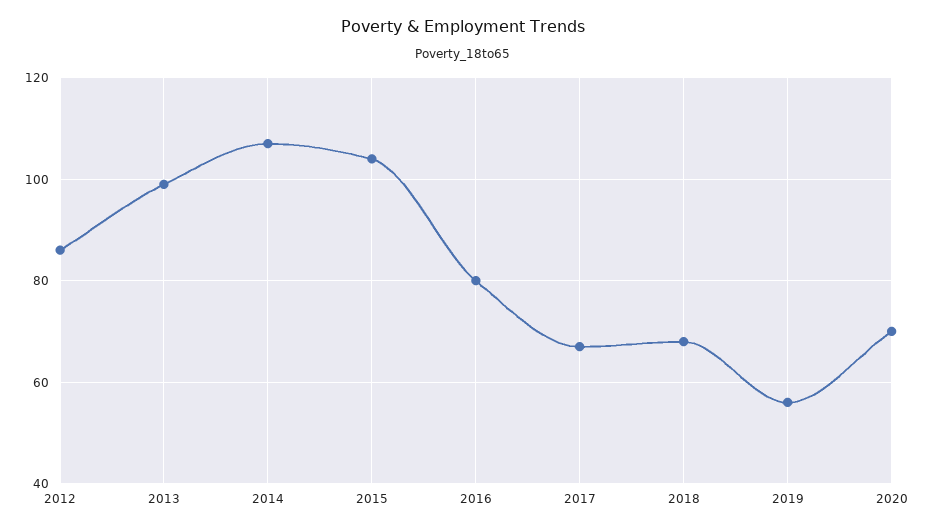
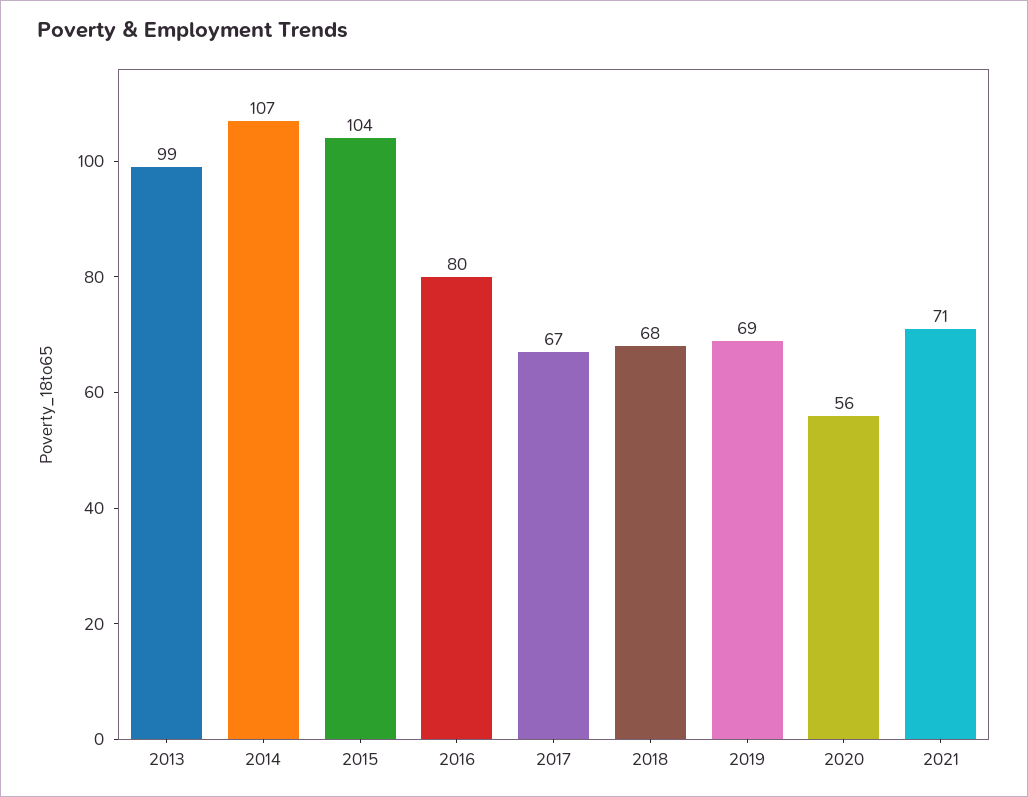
2012: 85 -> none
2019: 55 -> 69
2020: 70 -> 56
2021: none -> 71

